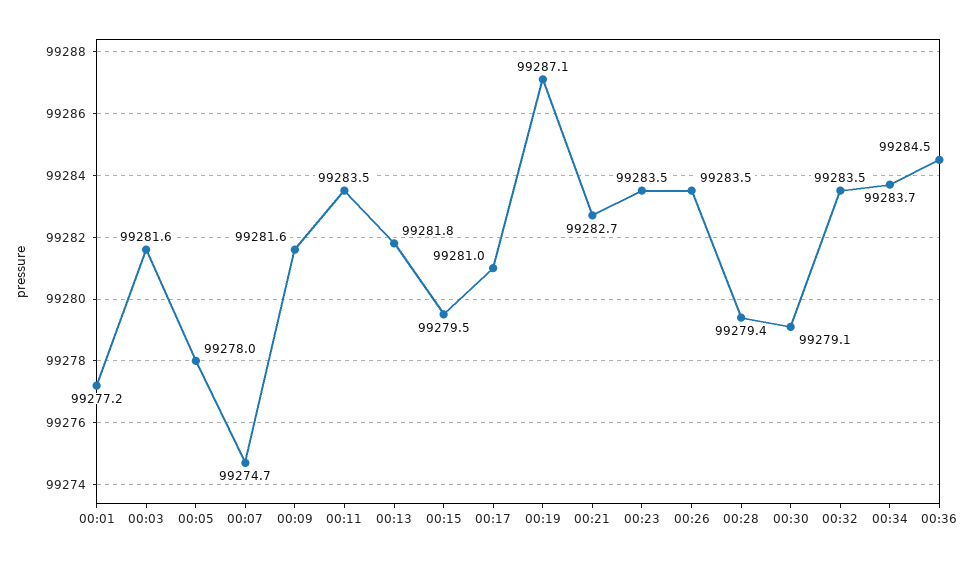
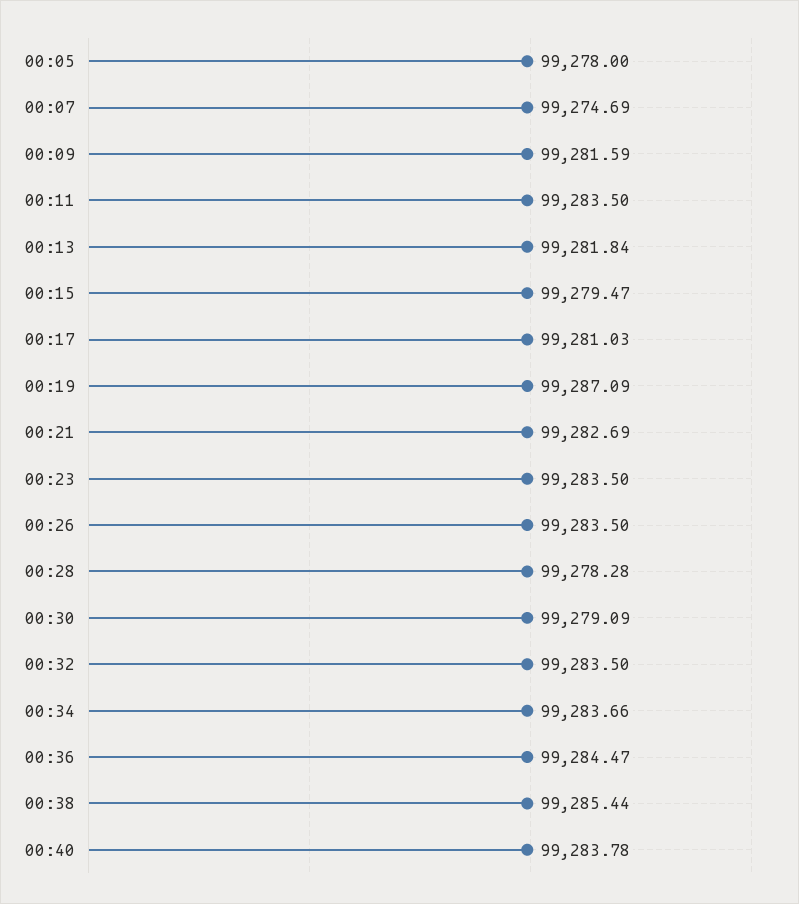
00:01: 99277.2 -> none
00:03: 99281.6 -> none
00:28: 99279.4 -> 99278.28
00:38: none -> 99285.44
00:40: none -> 99283.78

